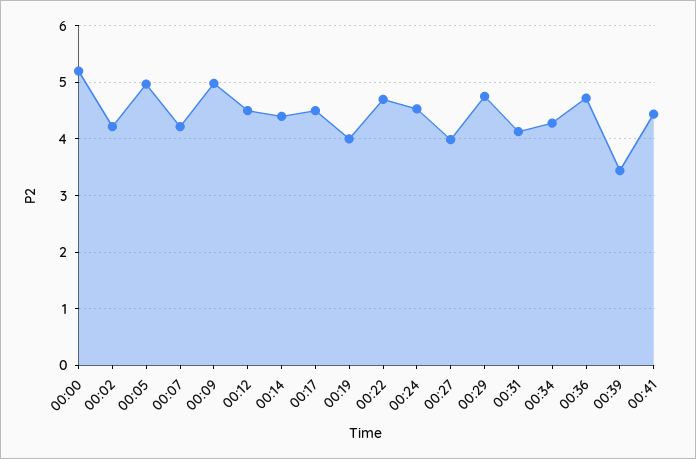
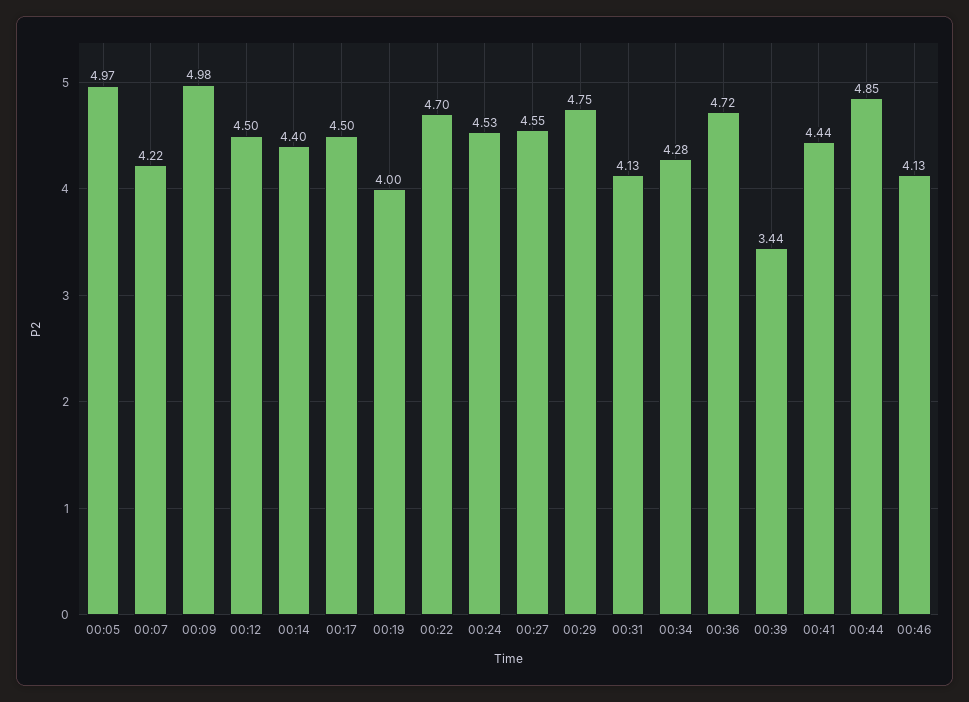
00:00: 5.2 -> none
00:02: 4.2 -> none
00:27: 4 -> 4.55
00:44: none -> 4.85
00:46: none -> 4.13

